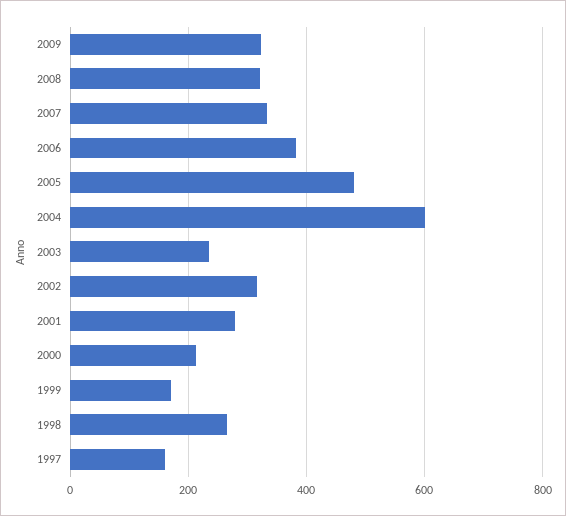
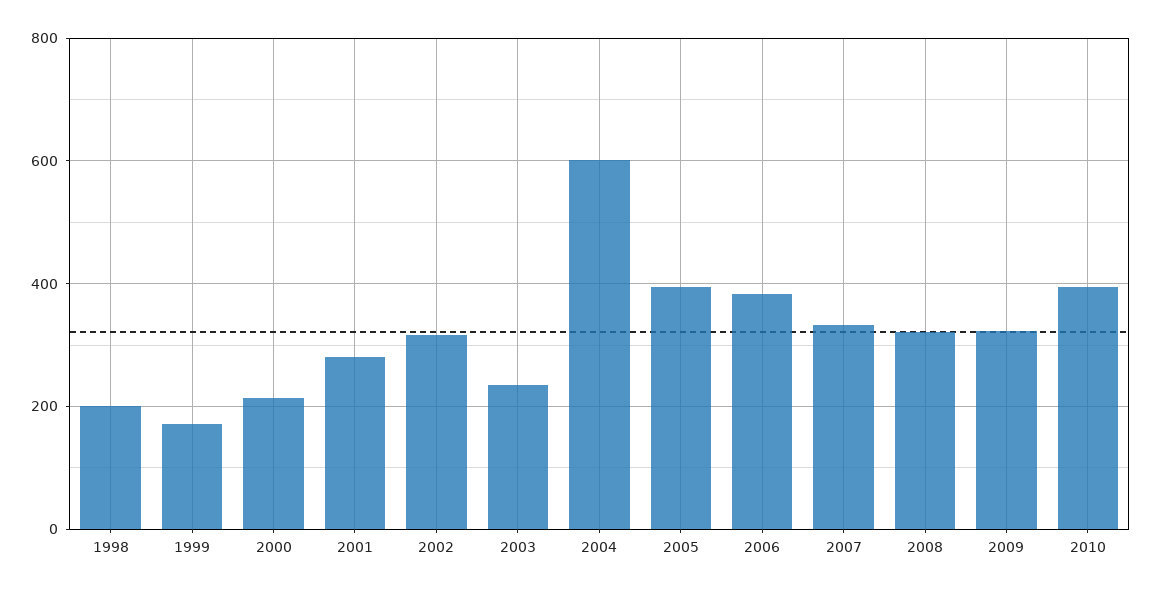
2005: 480 -> 400
1998: 260 -> 200
1997: 160 -> none
2010: none -> 400

